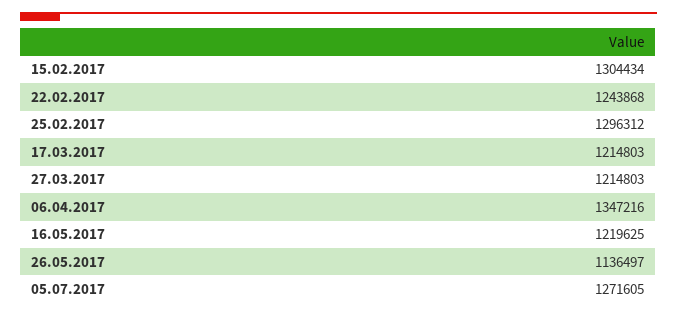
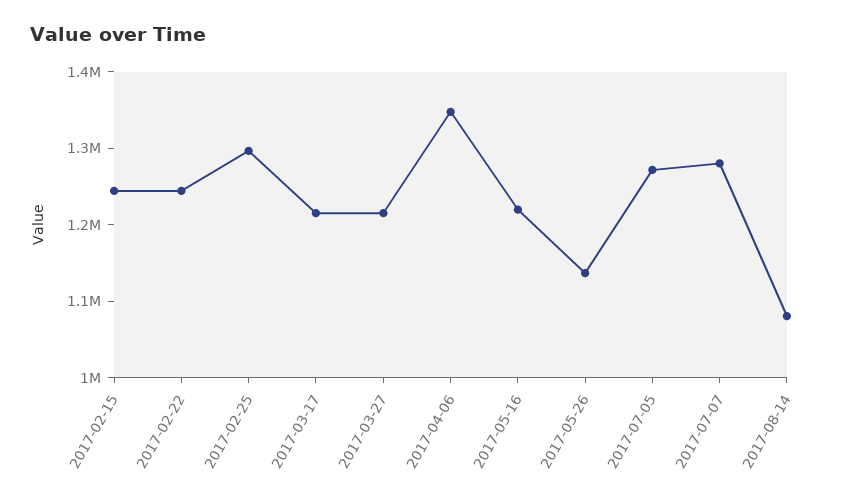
15.02.2017: 1304434 -> 1240000
2017-07-07: none -> 1280000
2017-08-14: none -> 1080000

